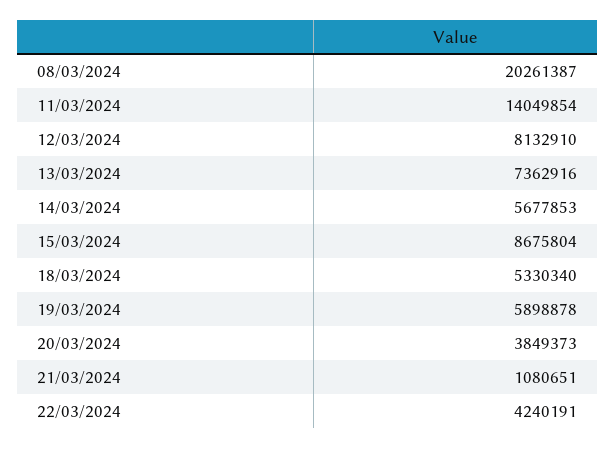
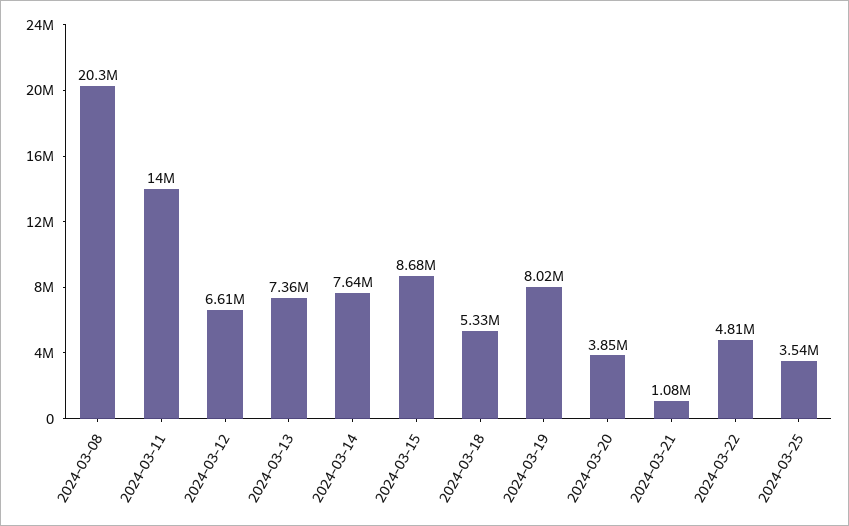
12/03/2024: 8132910 -> 6610000
14/03/2024: 5677853 -> 7640000
19/03/2024: 5898878 -> 8020000
22/03/2024: 4240191 -> 4810000
2024-03-25: none -> 3540000

